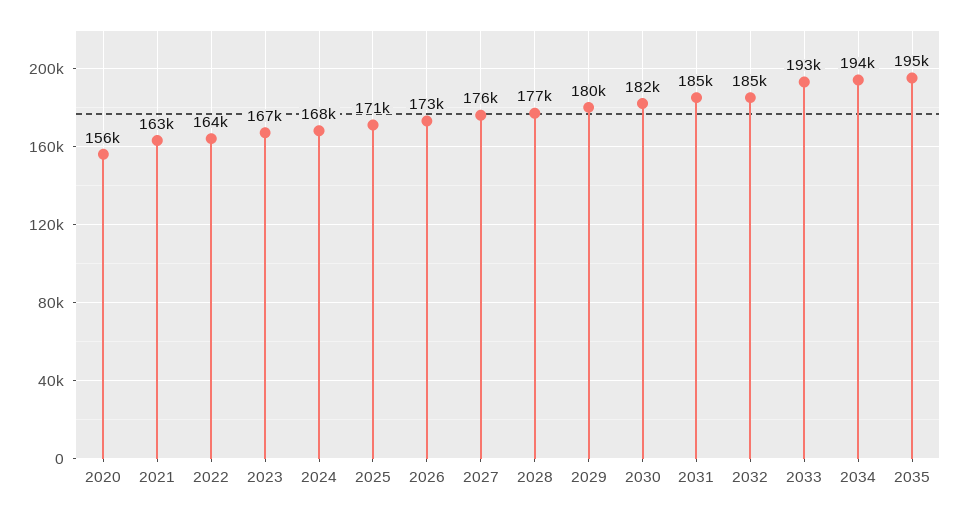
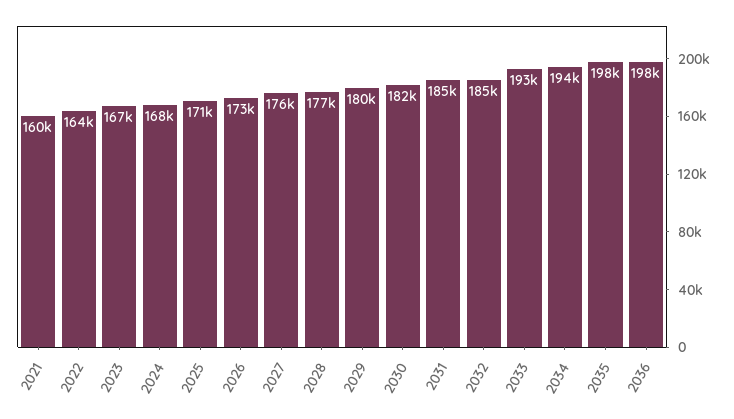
2020: 156000 -> none
2021: 163000 -> 160000
2035: 195000 -> 198000
2036: none -> 198000

